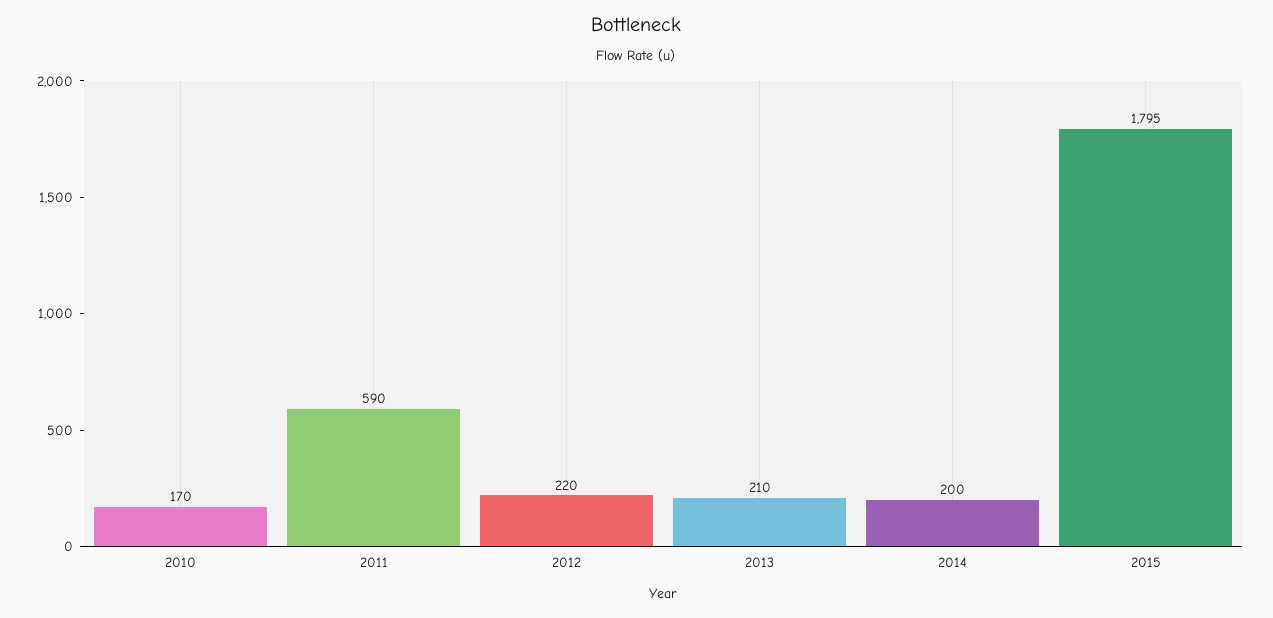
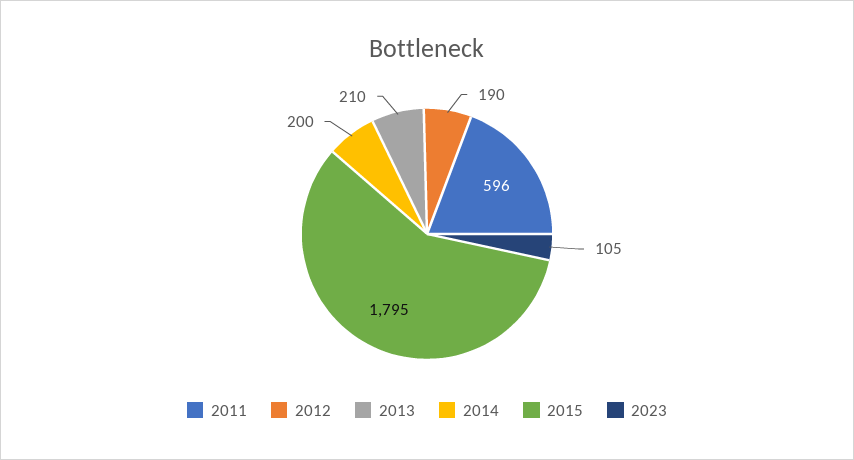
2010: 170 -> none
2011: 590 -> 596
2012: 220 -> 190
2023: none -> 105

